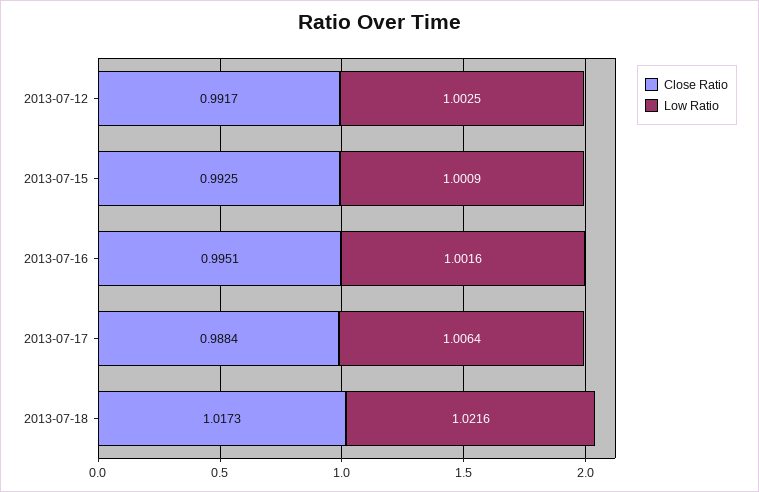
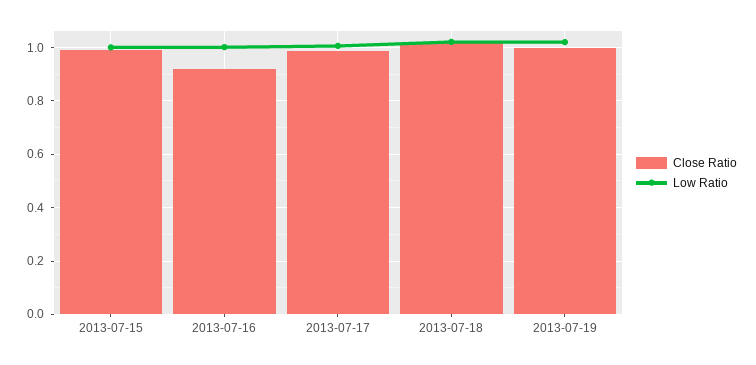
Close Ratio, 2013-07-12: 0.9917 -> none
Low Ratio, 2013-07-12: 1.0025 -> none
Close Ratio, 2013-07-16: 0.9951 -> 0.925
Close Ratio, 2013-07-19: none -> 1
Low Ratio, 2013-07-19: none -> 1.025

